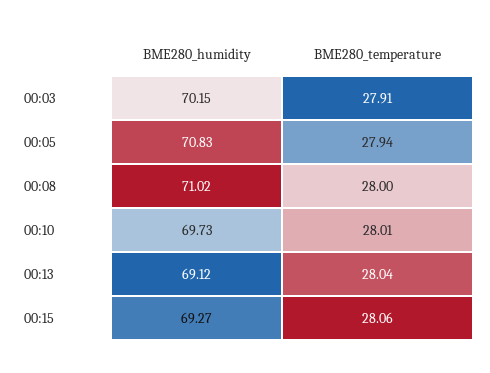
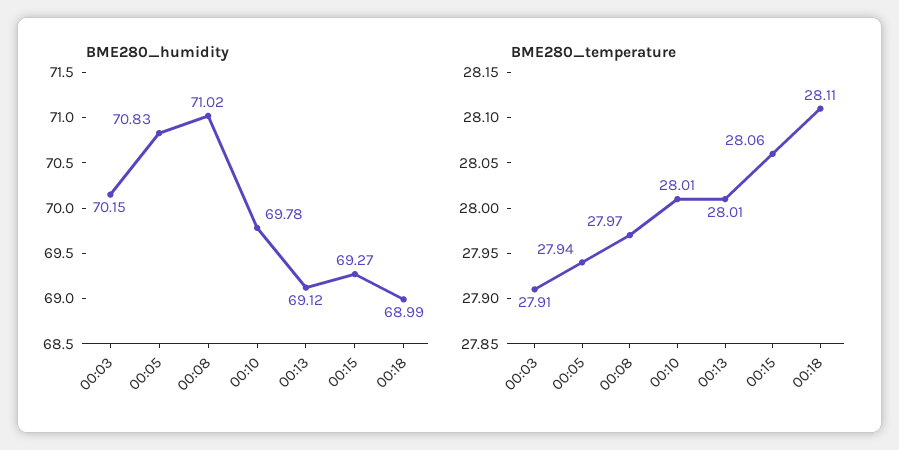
BME280_temperature, 00:08: 28 -> 27.97
BME280_humidity, 00:10: 69.73 -> 69.78
BME280_temperature, 00:13: 28.04 -> 28.01
BME280_humidity, 00:18: none -> 68.99
BME280_temperature, 00:18: none -> 28.11

